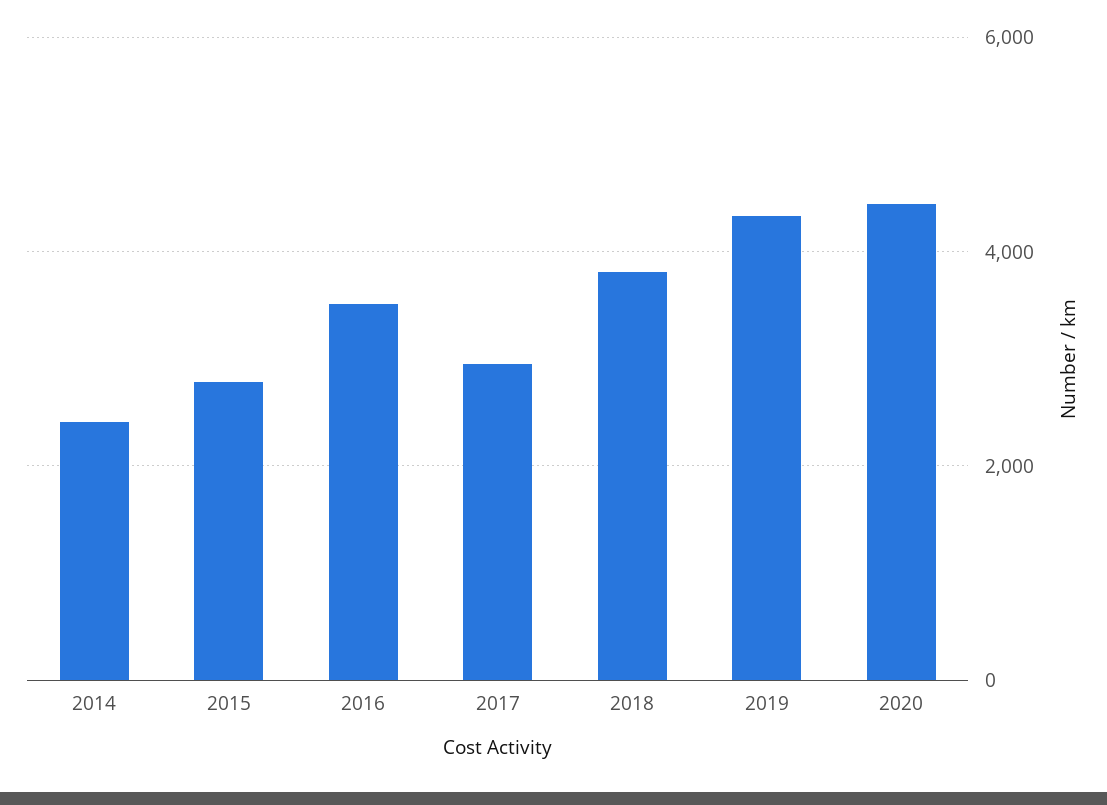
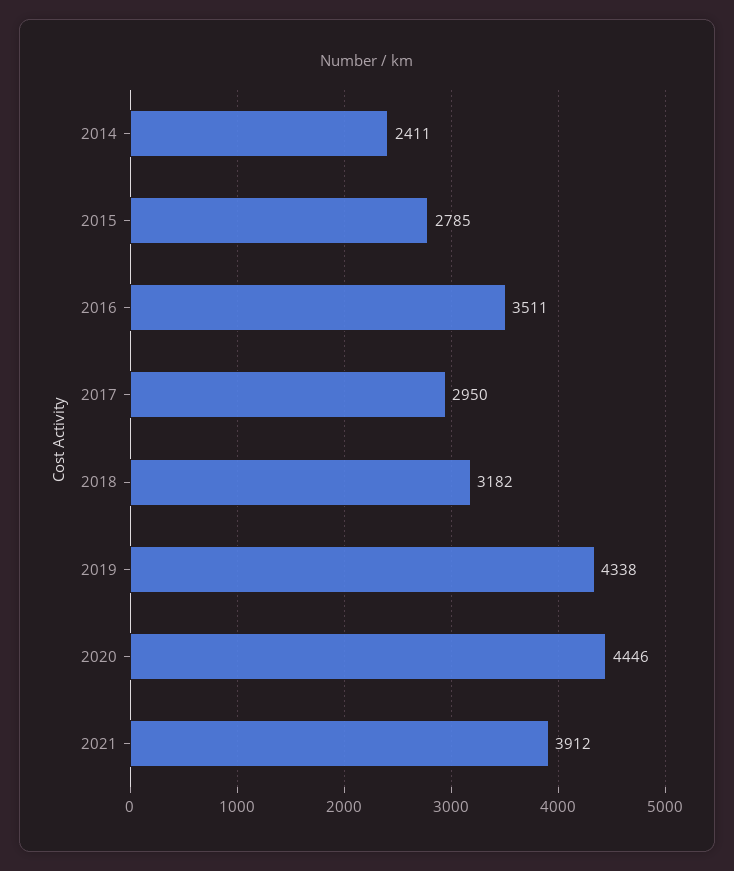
2018: 3800 -> 3182
2021: none -> 3912

